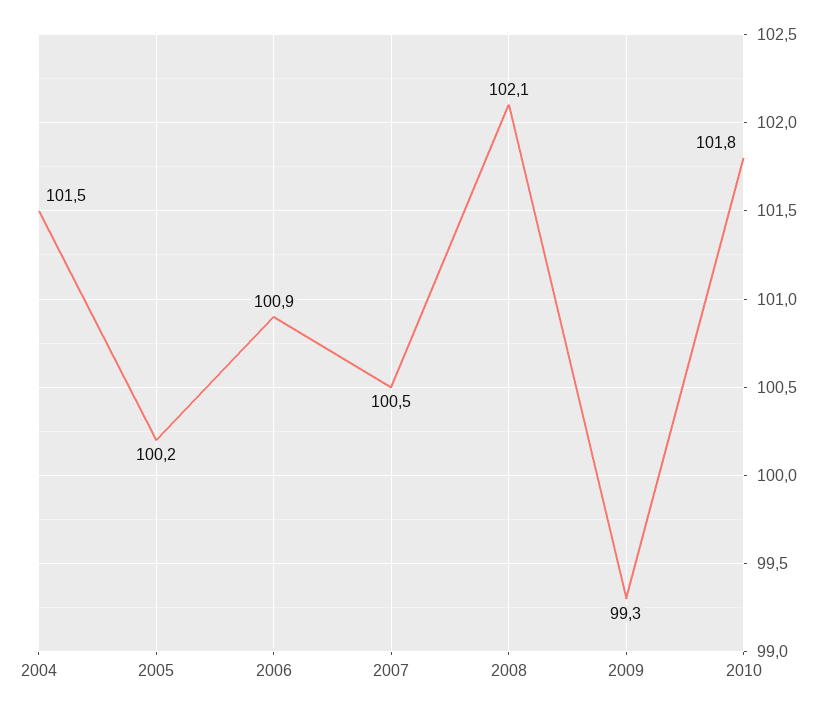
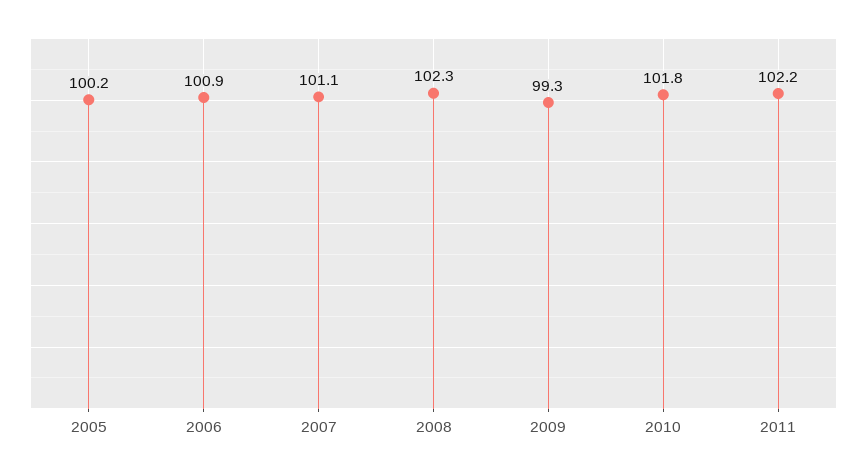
2004: 101.5 -> none
2007: 100.5 -> 101.1
2008: 102.1 -> 102.3
2011: none -> 102.2

